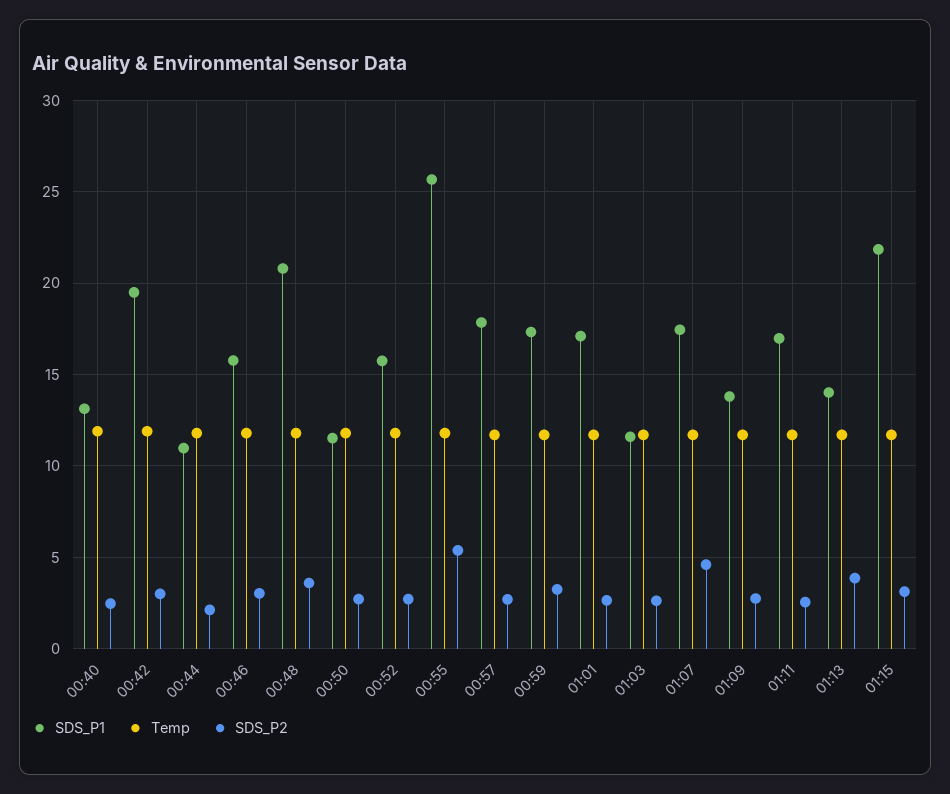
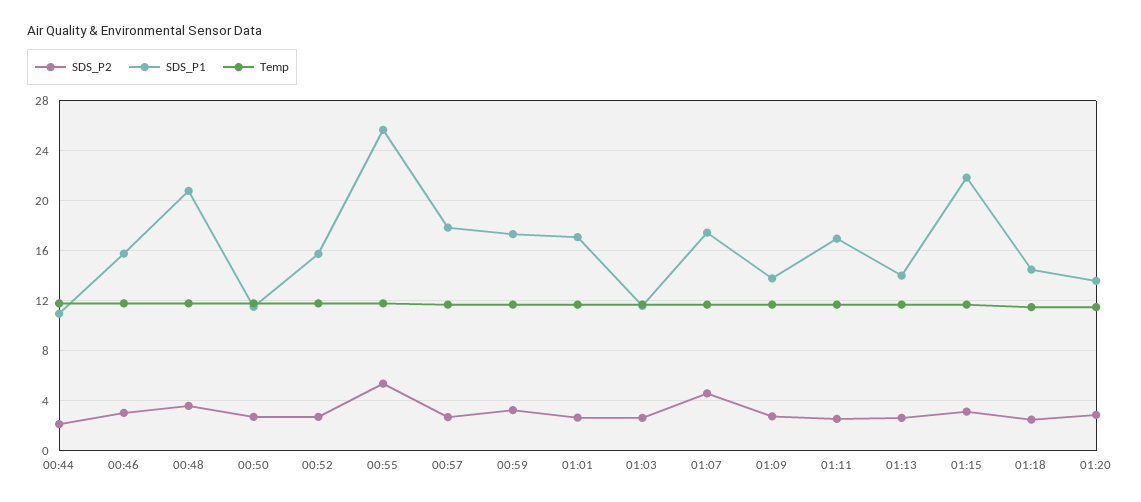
SDS_P1, 00:40: 13 -> none
Temp, 00:40: 12 -> none
SDS_P2, 00:40: 2.5 -> none
SDS_P1, 00:42: 19.5 -> none
Temp, 00:42: 12 -> none
SDS_P2, 00:42: 3 -> none
SDS_P2, 01:13: 4 -> 2.5
SDS_P2, 01:18: none -> 2.5
SDS_P1, 01:18: none -> 14.5
Temp, 01:18: none -> 11.5
SDS_P2, 01:20: none -> 3
SDS_P1, 01:20: none -> 13.5
Temp, 01:20: none -> 11.5

